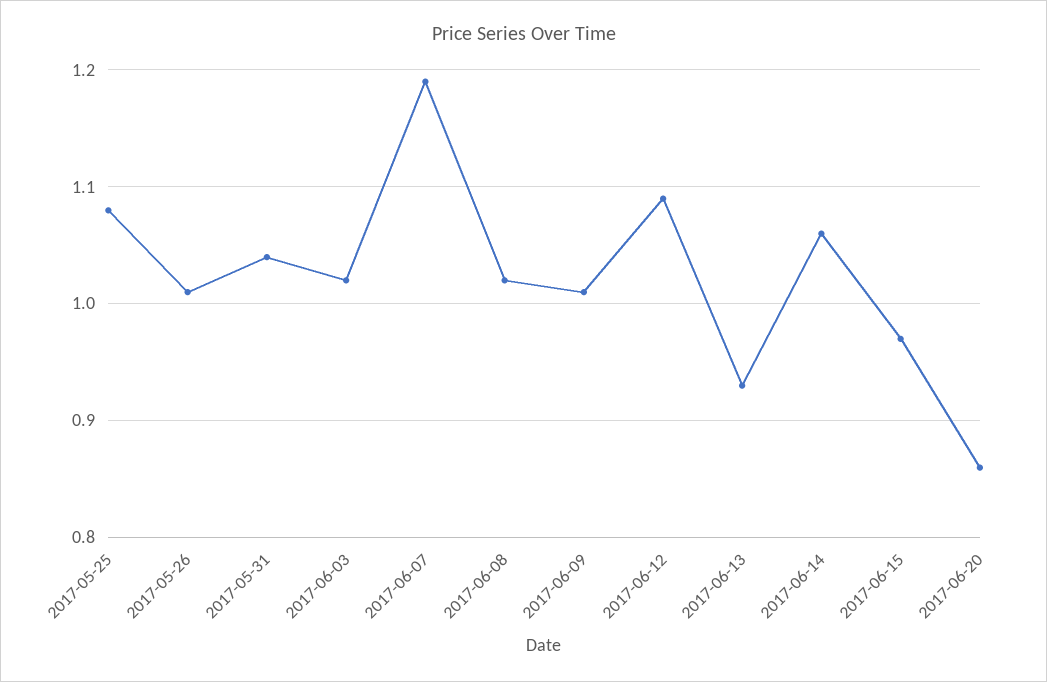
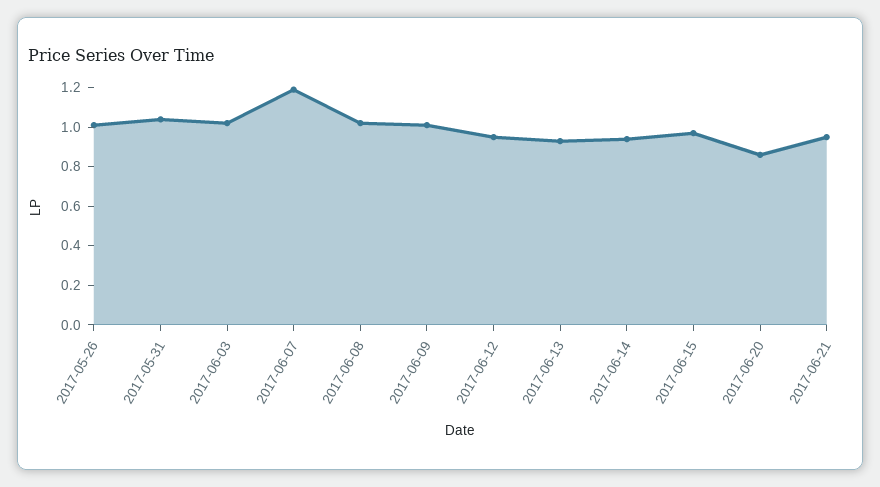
2017-05-25: 1.08 -> none
2017-06-12: 1.09 -> 0.95
2017-06-14: 1.06 -> 0.95
2017-06-21: none -> 0.95

